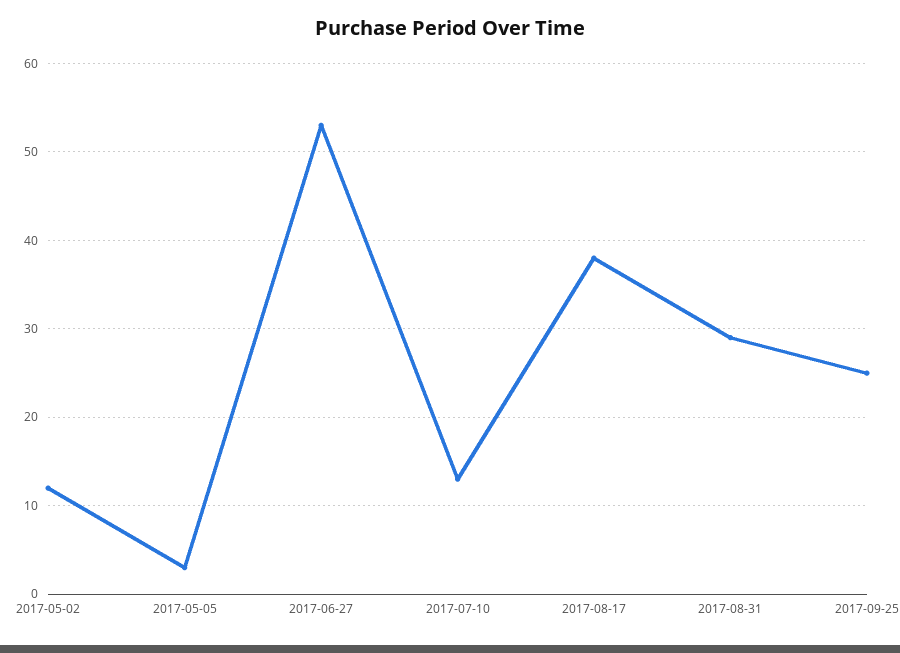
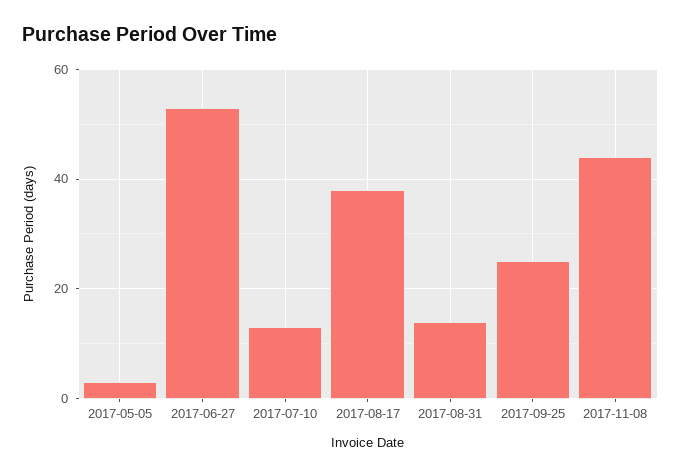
2017-05-02: 12 -> none
2017-08-31: 29 -> 15
2017-11-08: none -> 45

